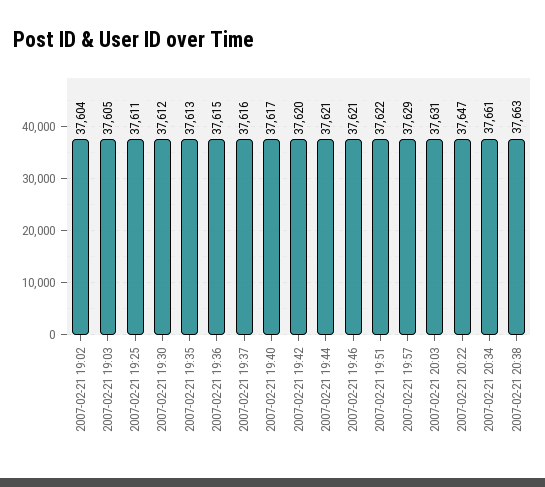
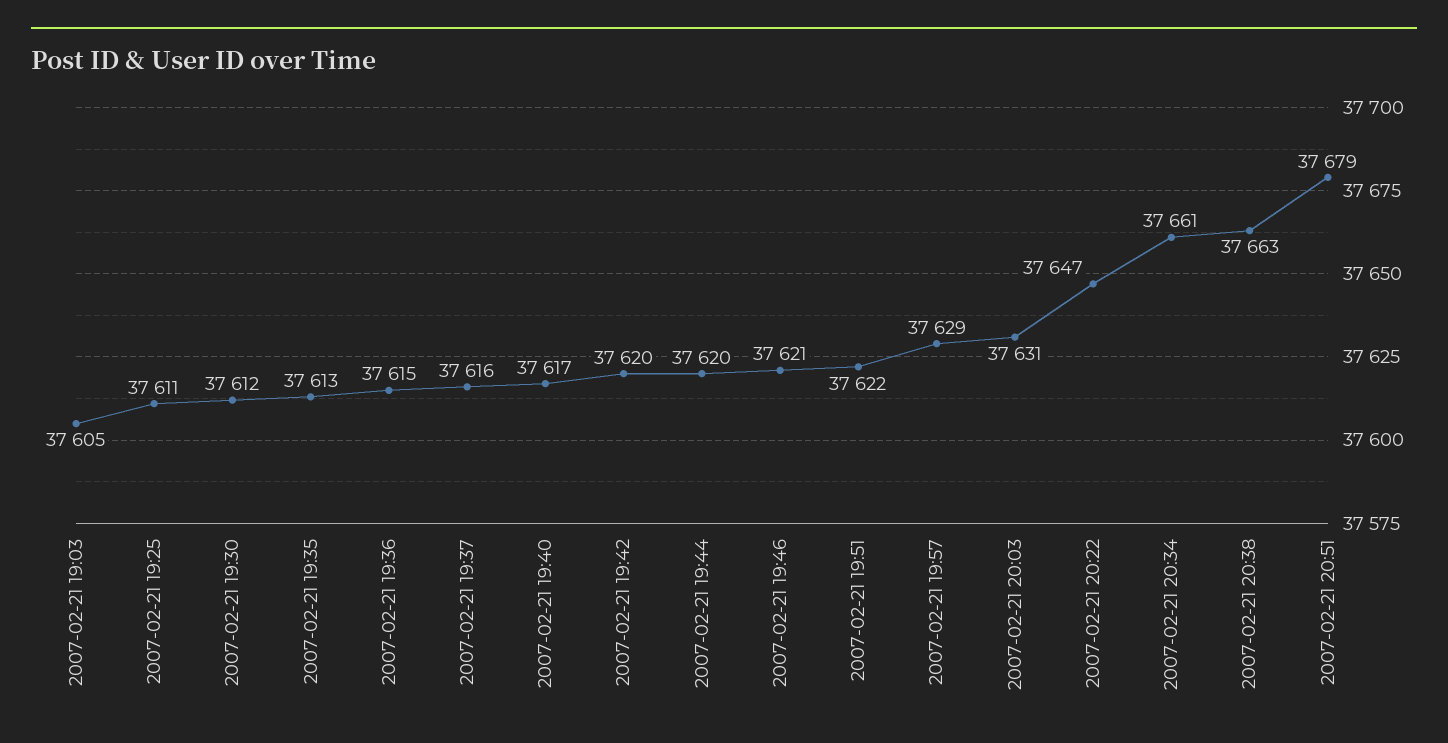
2007-02-21 19:02: 37604 -> none
2007-02-21 19:44: 37621 -> 37620
2007-02-21 20:51: none -> 37679

